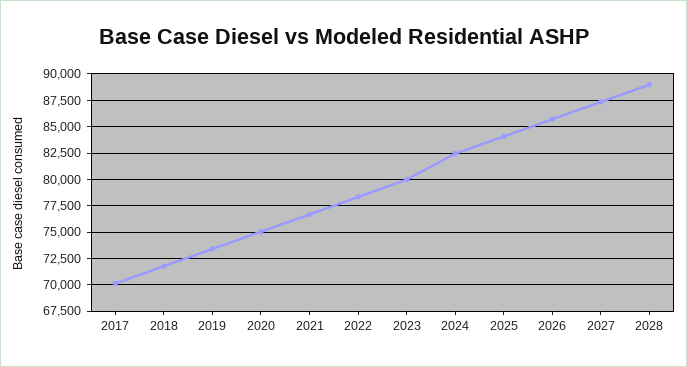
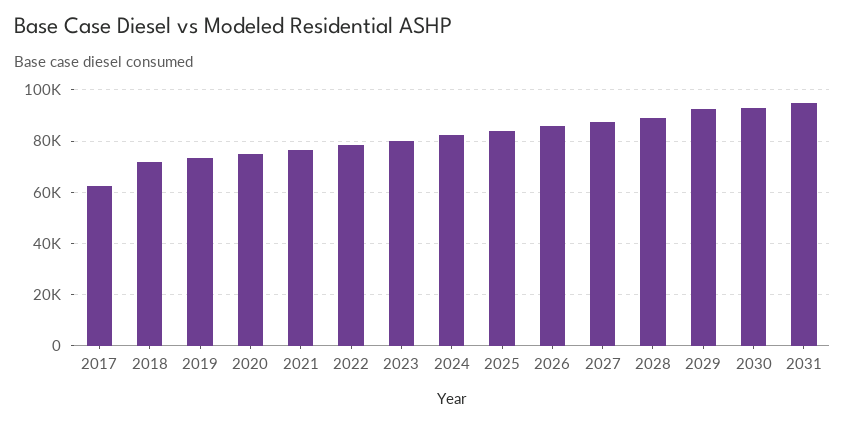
2017: 70000 -> 62500
2029: none -> 92500
2030: none -> 92500
2031: none -> 95000

